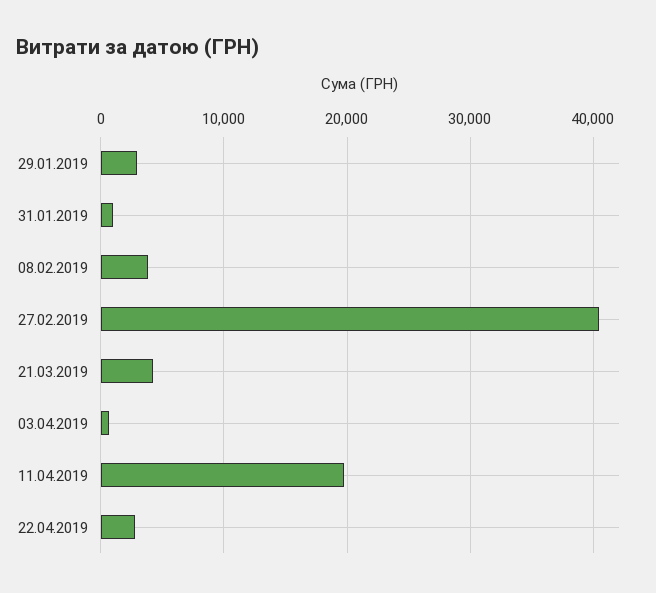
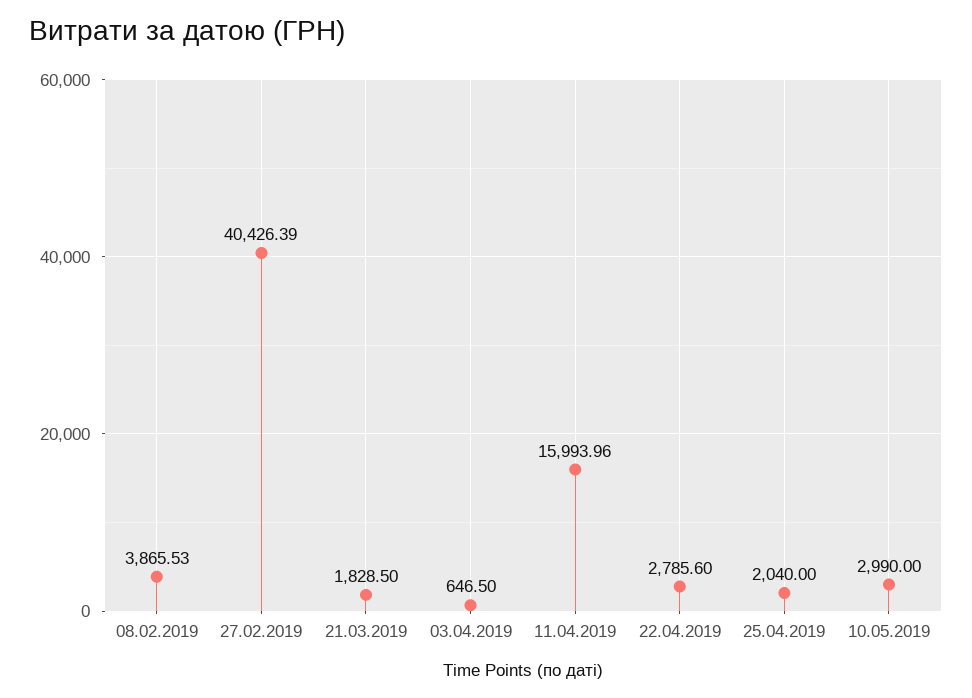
29.01.2019: 3000 -> none
31.01.2019: 1000 -> none
21.03.2019: 4000 -> 1828.5
11.04.2019: 20000 -> 15993.96
25.04.2019: none -> 2040
10.05.2019: none -> 2990

